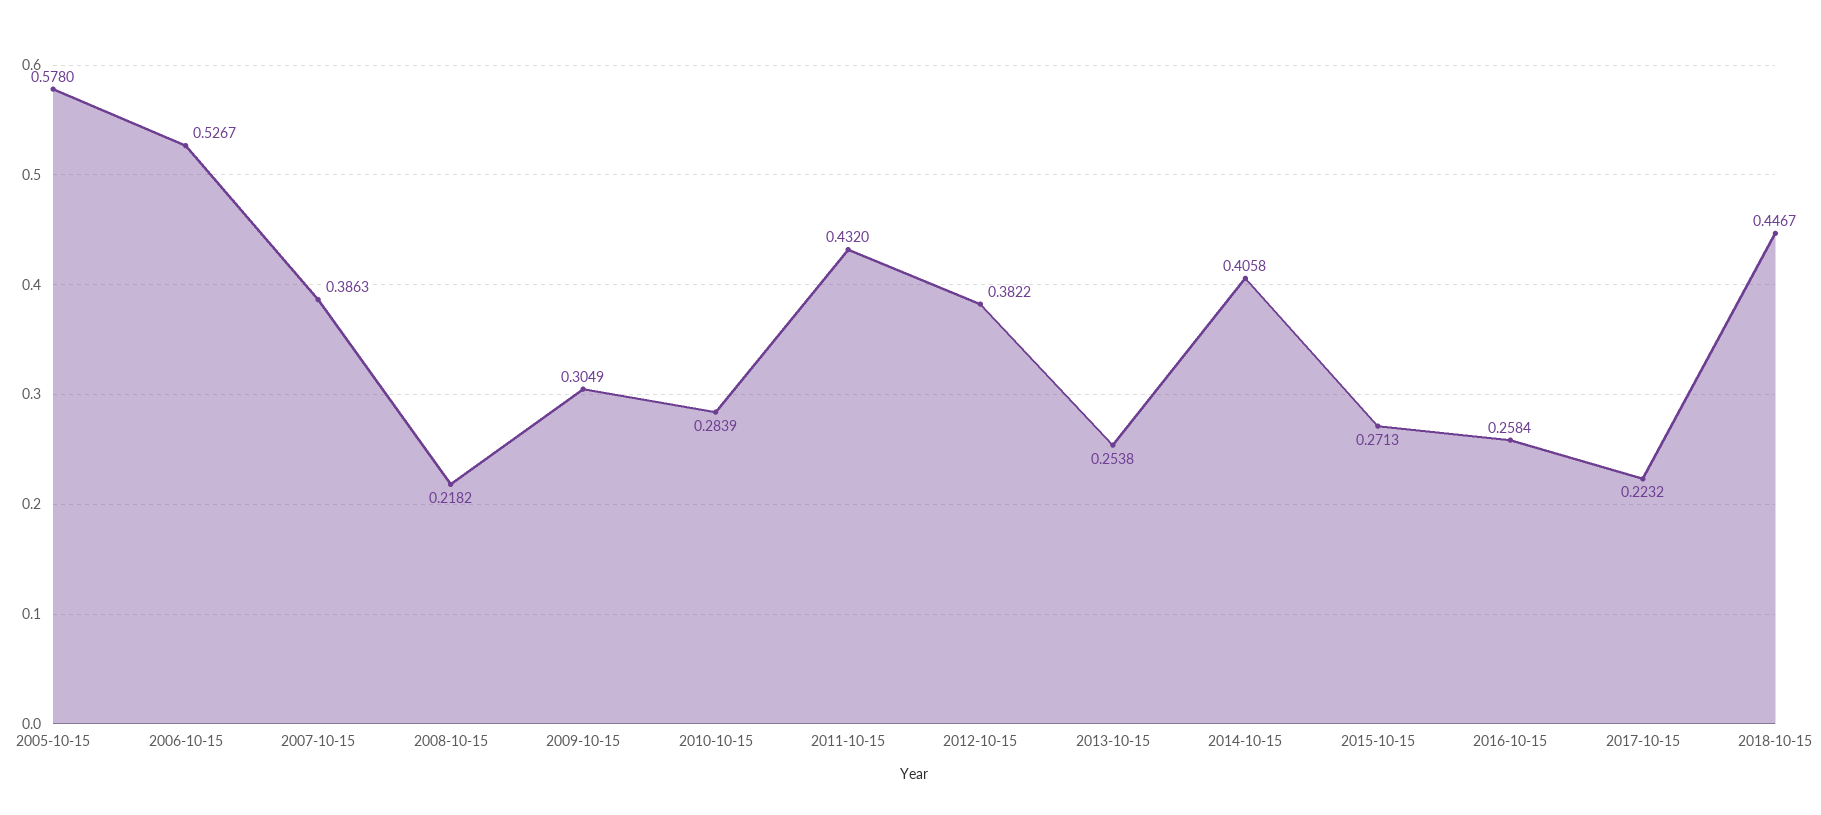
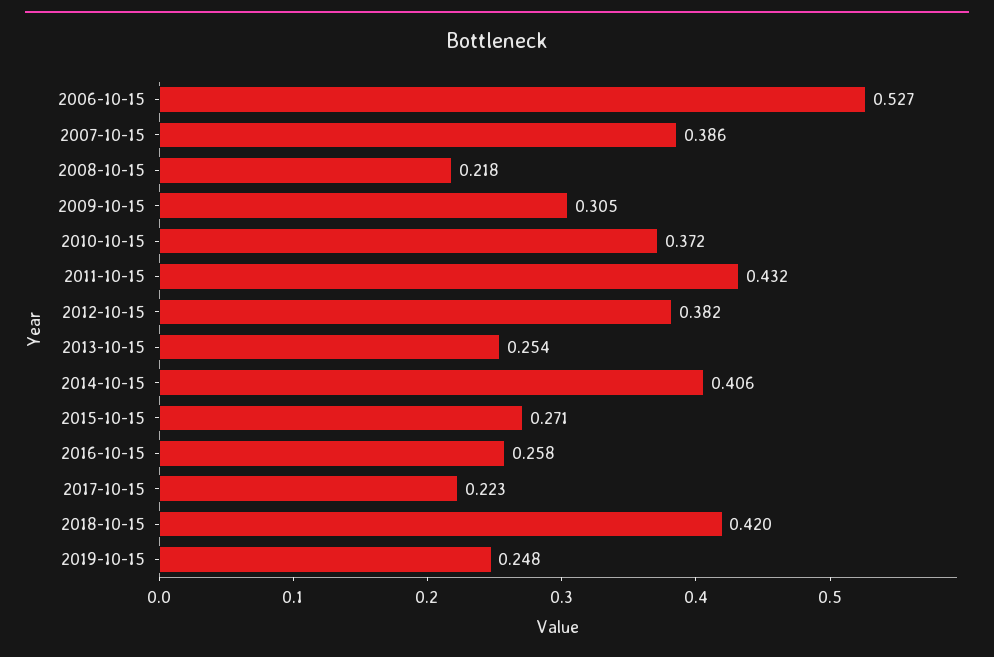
2005-10-15: 0.578 -> none
2010-10-15: 0.2839 -> 0.372
2018-10-15: 0.4467 -> 0.42
2019-10-15: none -> 0.248

